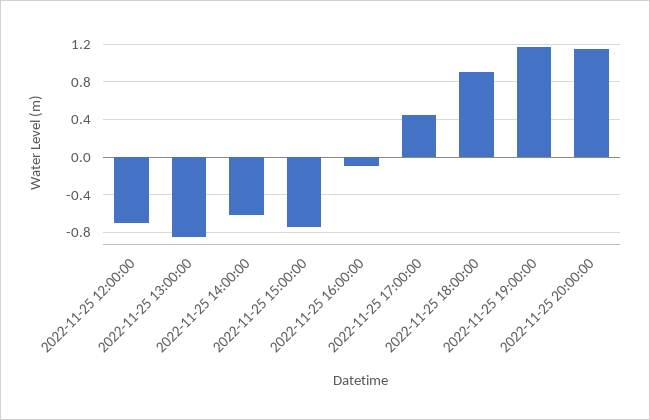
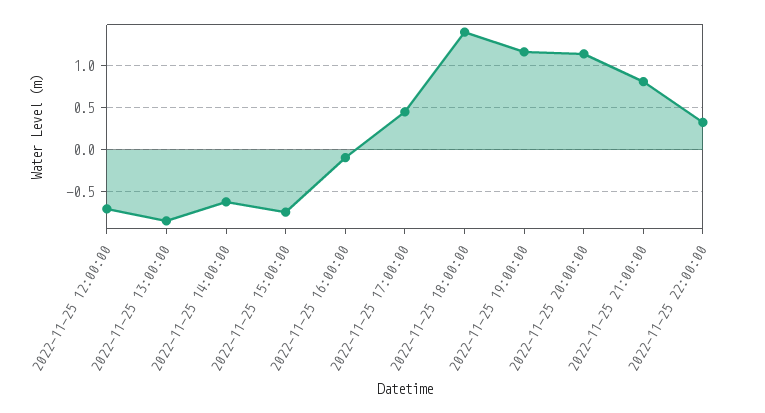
2022-11-25 18:00:00: 0.9 -> 1.4
2022-11-25 21:00:00: none -> 0.8
2022-11-25 22:00:00: none -> 0.3

